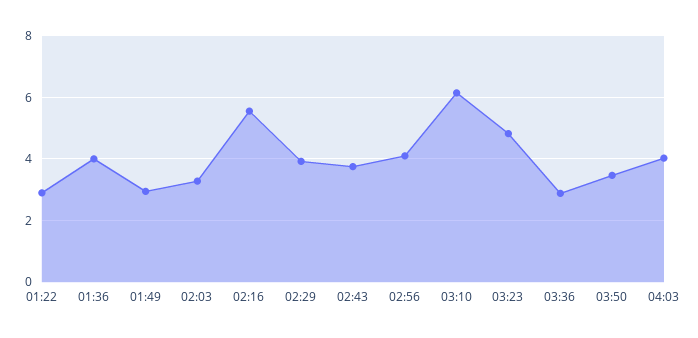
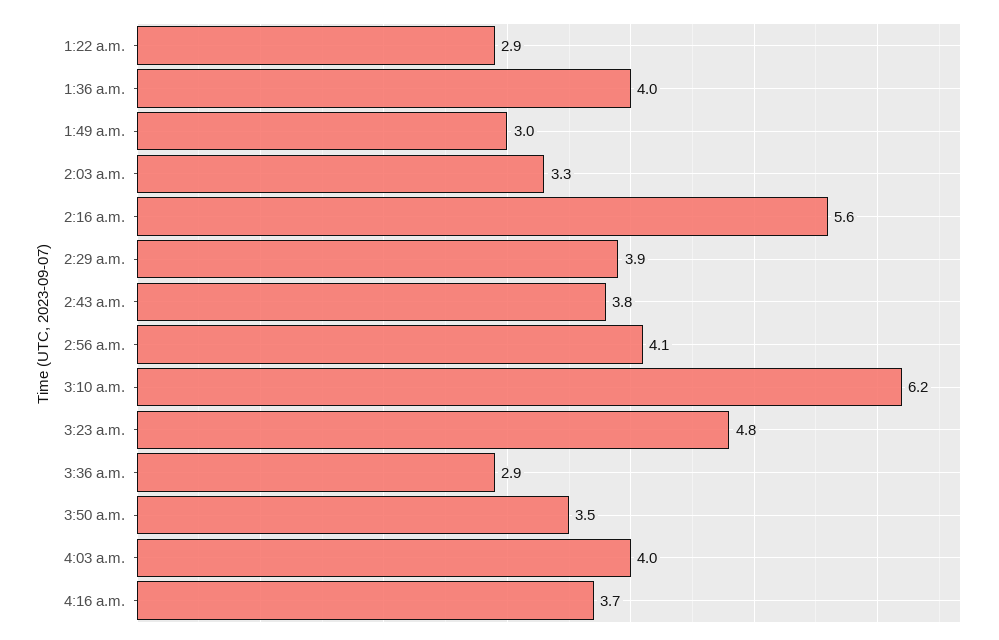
4:16 a.m.: none -> 3.7

